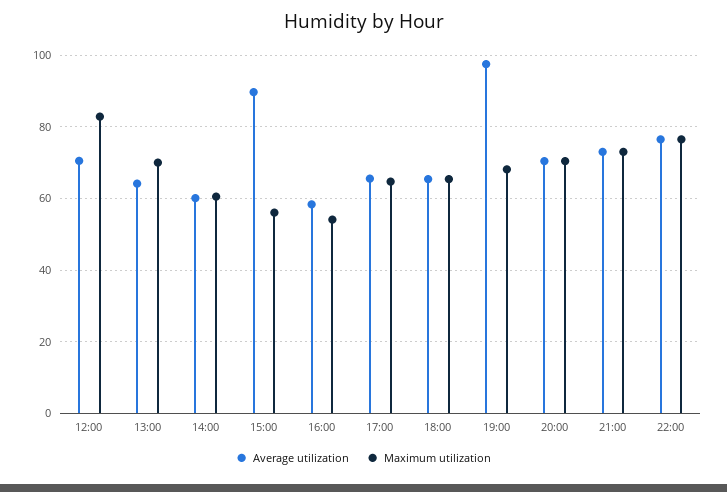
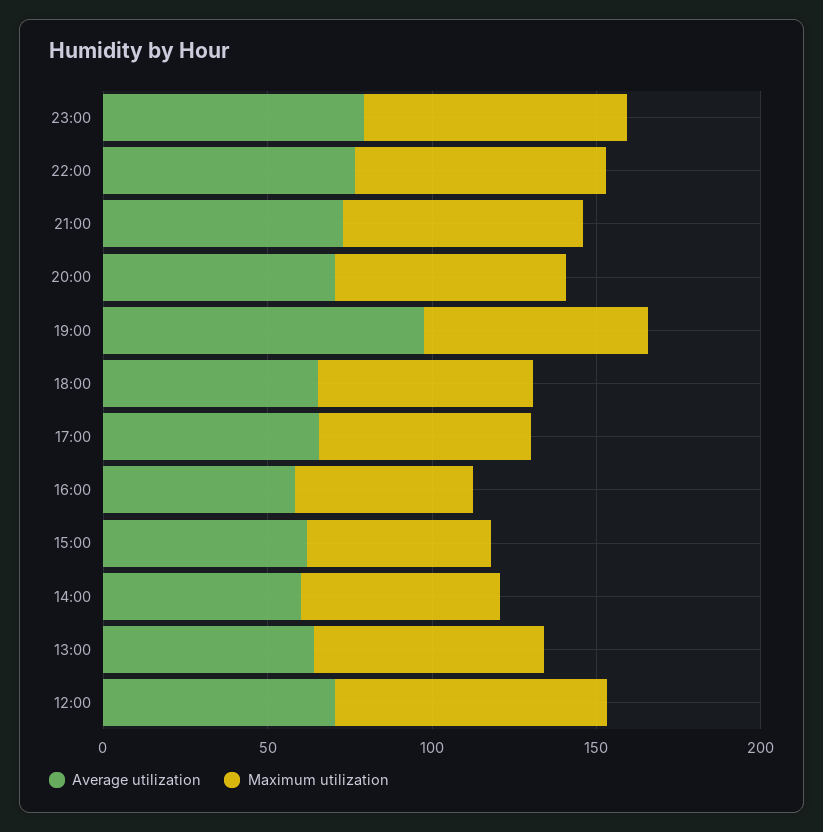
Average utilization, 15:00: 90 -> 60
Average utilization, 23:00: none -> 80
Maximum utilization, 23:00: none -> 80

